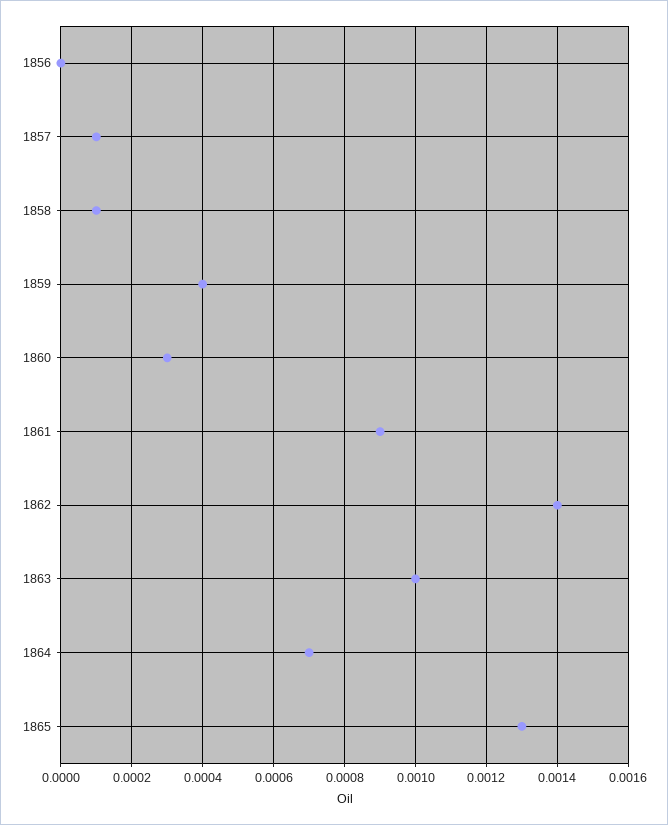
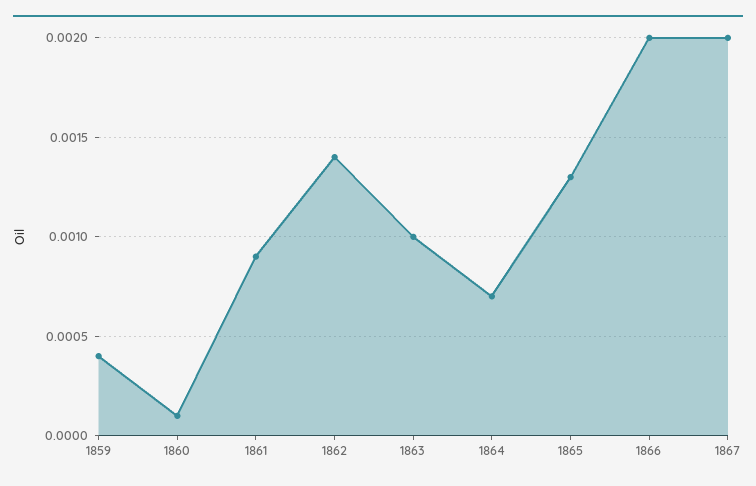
1856: 0 -> none
1857: 0.0001 -> none
1858: 0.0001 -> none
1860: 0.0003 -> 0.0001
1866: none -> 0.002
1867: none -> 0.002

